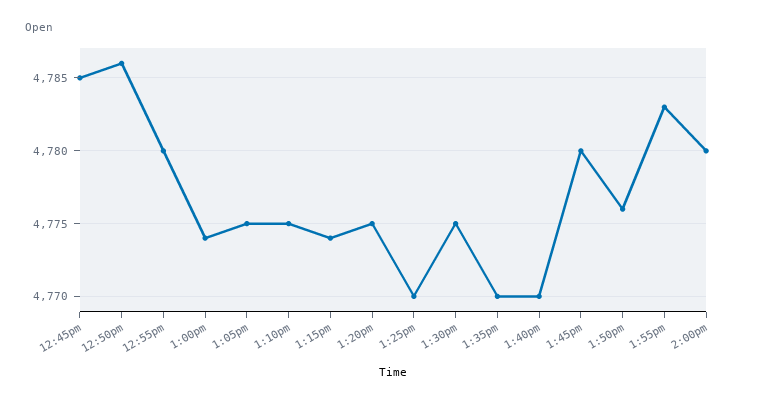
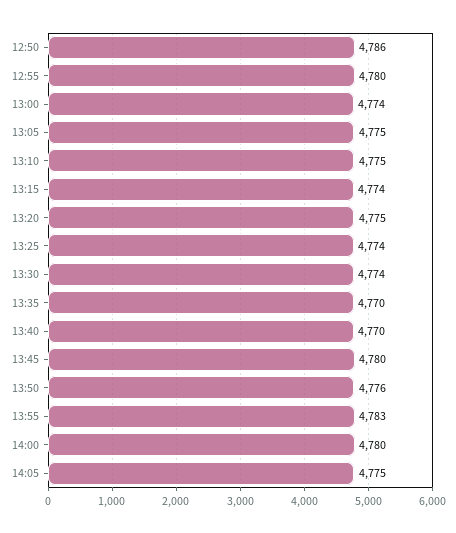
12:45pm: 4785 -> none
1:25pm: 4770 -> 4774
1:30pm: 4775 -> 4774
14:05: none -> 4775

